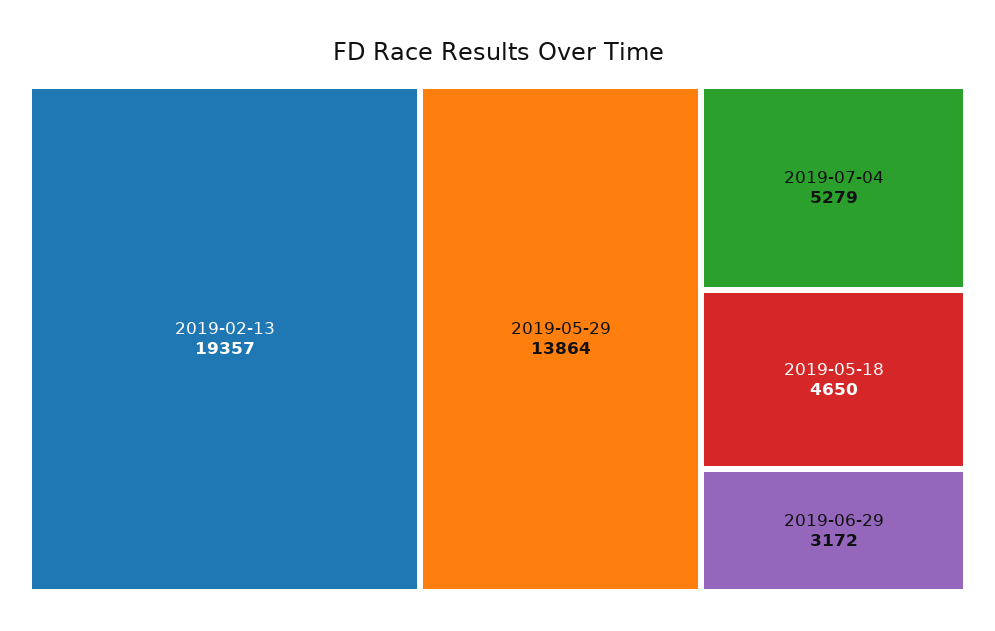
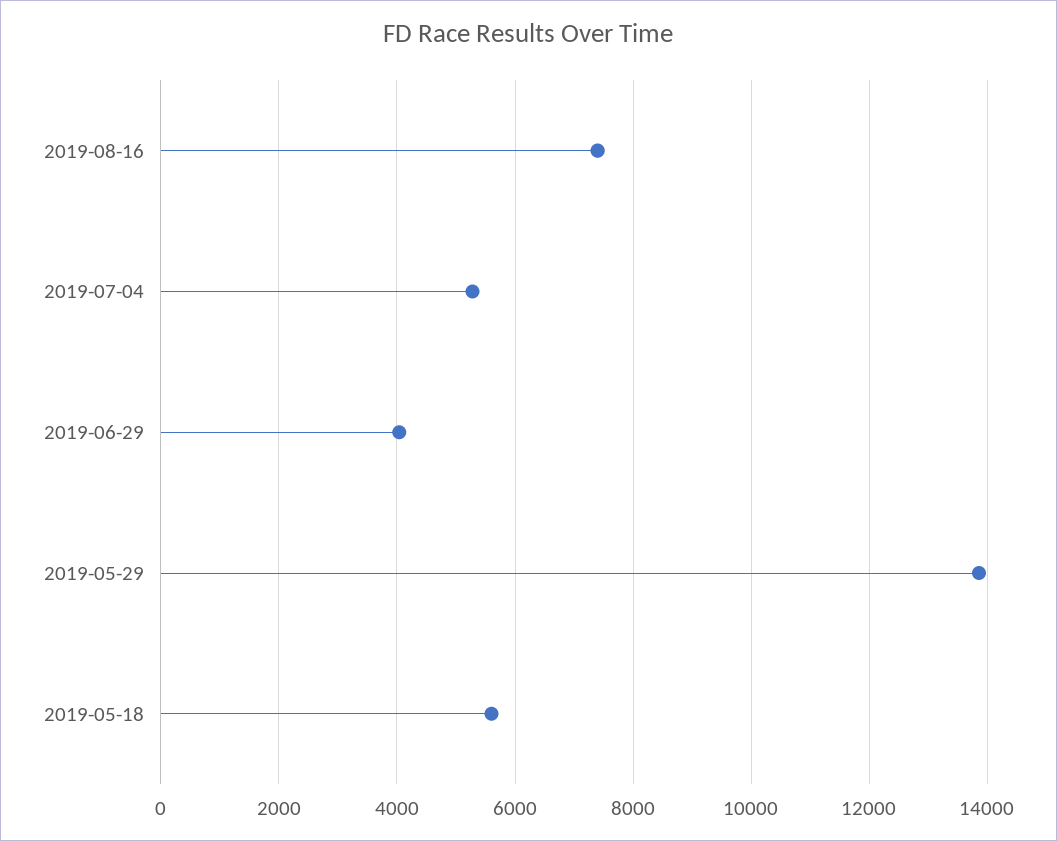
2019-02-13: 19357 -> none
2019-05-18: 4650 -> 5600
2019-06-29: 3172 -> 4000
2019-08-16: none -> 7400

